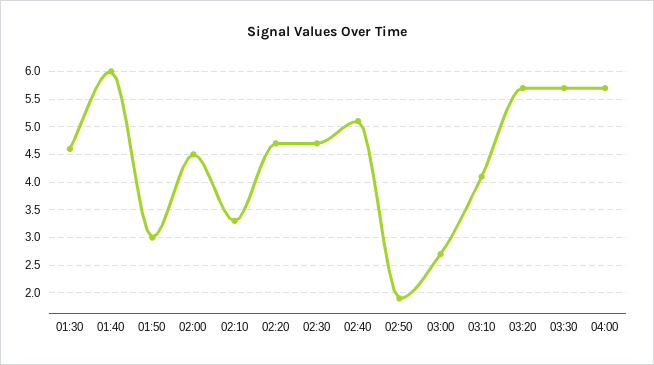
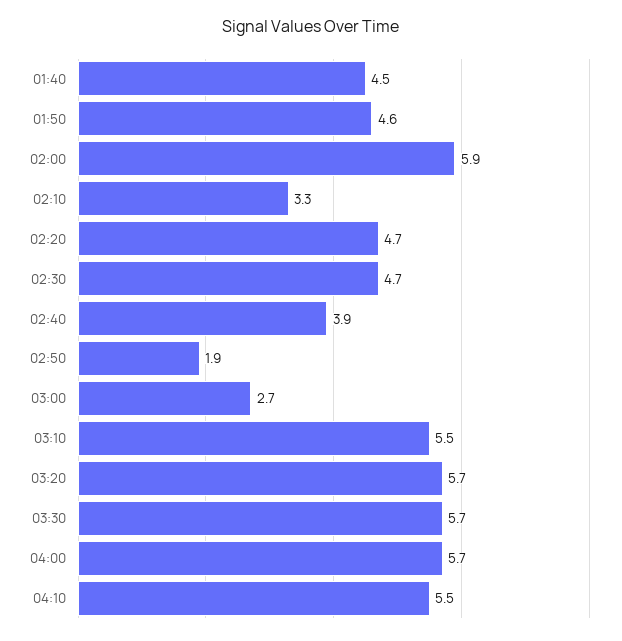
01:30: 4.5 -> none
01:40: 6 -> 4.5
01:50: 3 -> 4.6
02:00: 4.5 -> 5.9
02:40: 5 -> 3.9
03:10: 4 -> 5.5
04:10: none -> 5.5

